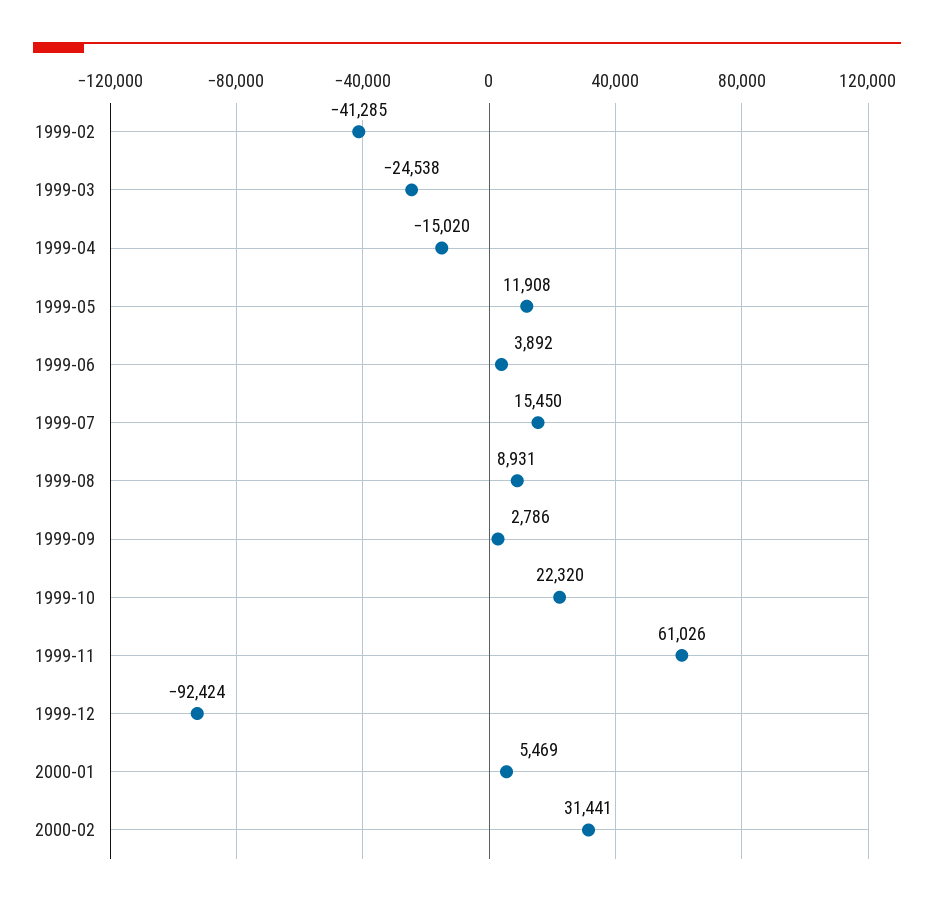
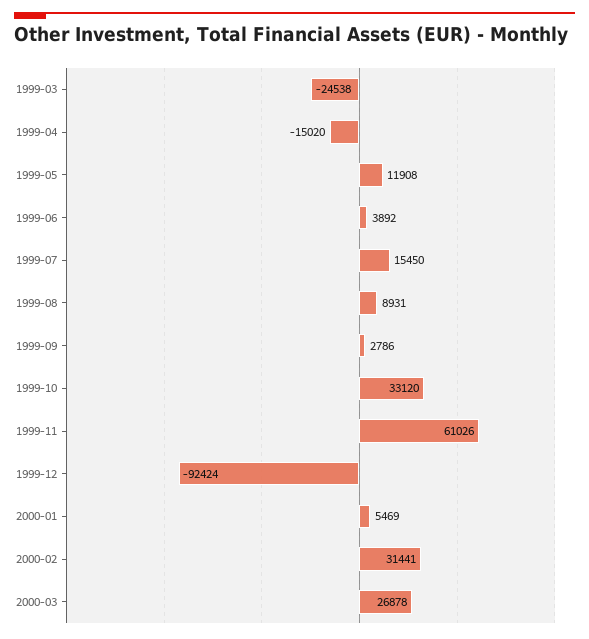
1999-02: -41285 -> none
1999-10: 22320 -> 33120
2000-03: none -> 26878

